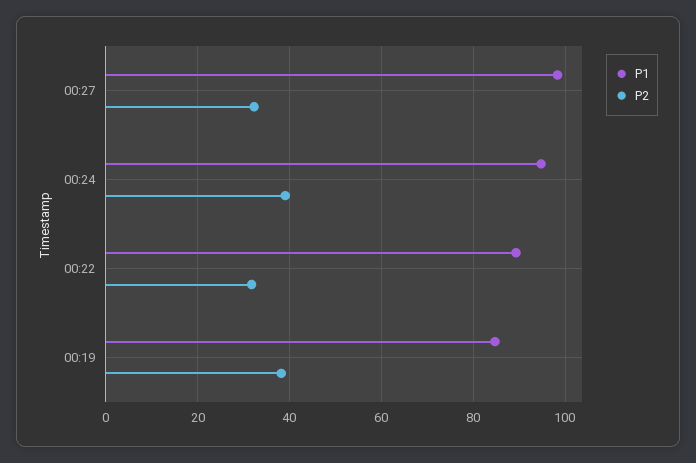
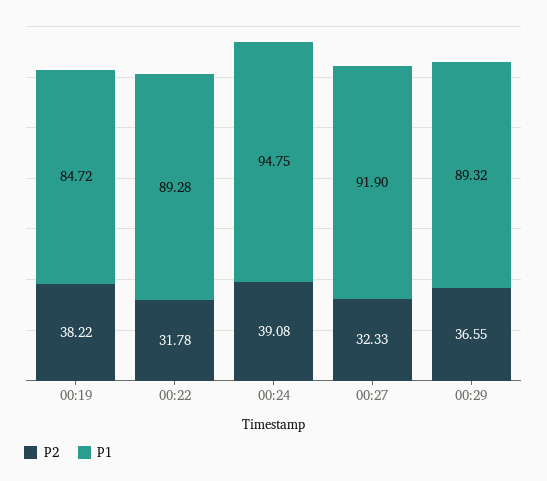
P1, 00:27: 98 -> 91.9
P2, 00:29: none -> 36.55
P1, 00:29: none -> 89.32

